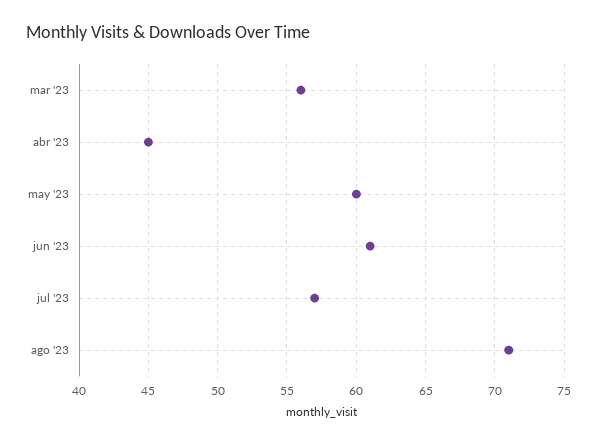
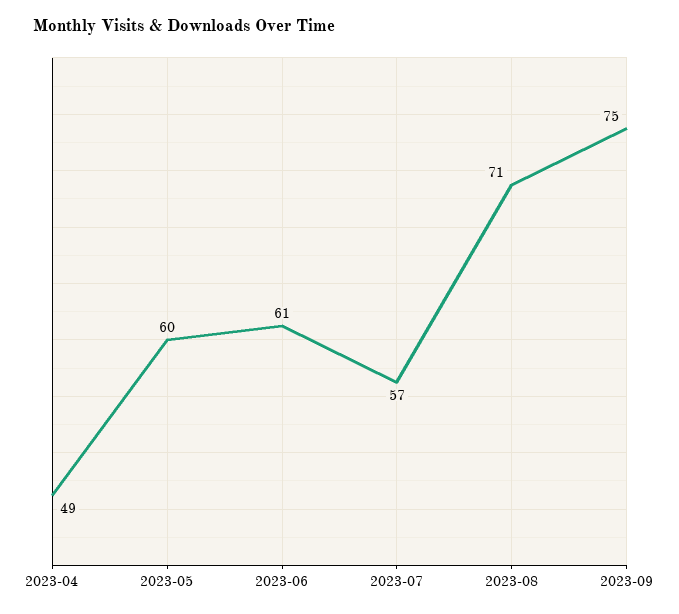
mar '23: 56 -> none
abr '23: 45 -> 49
2023-09: none -> 75

